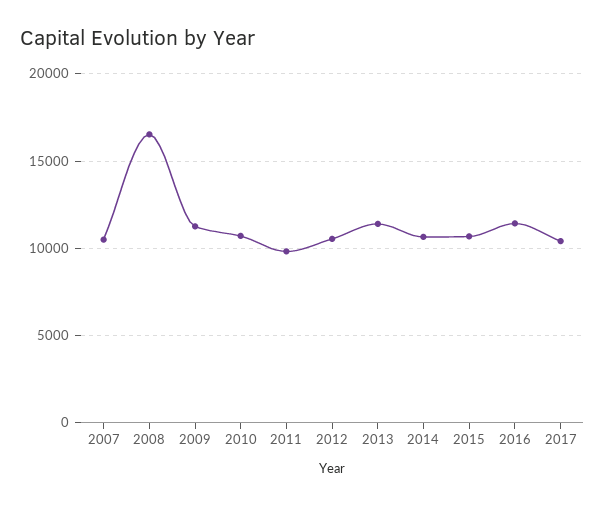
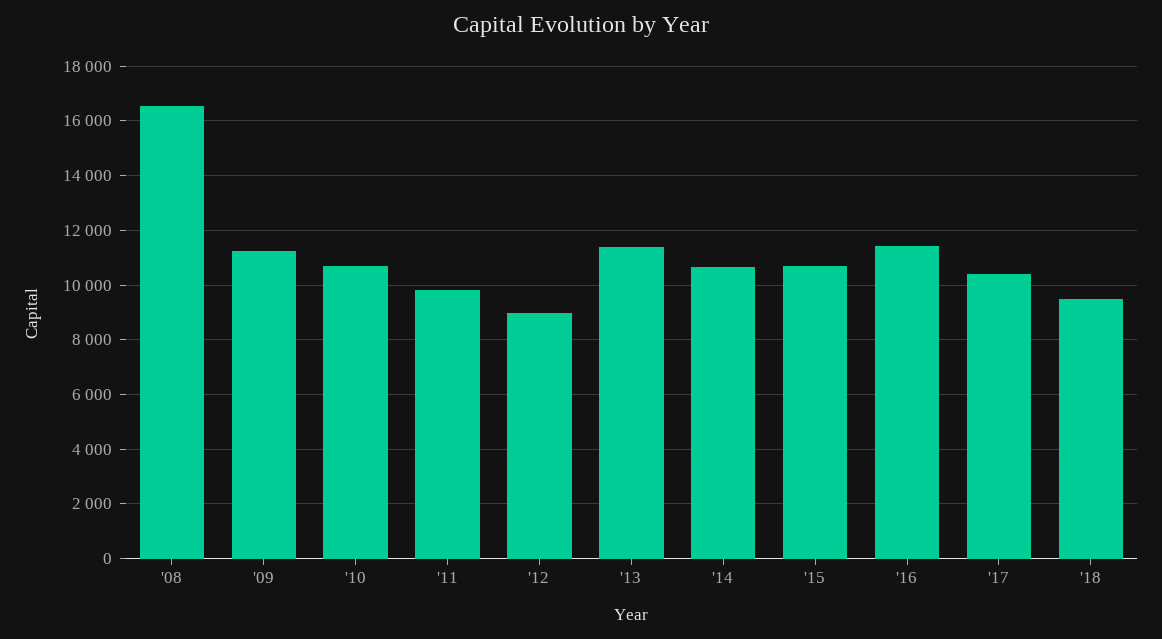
2007: 10500 -> none
2012: 10500 -> 9000
'18: none -> 9500

